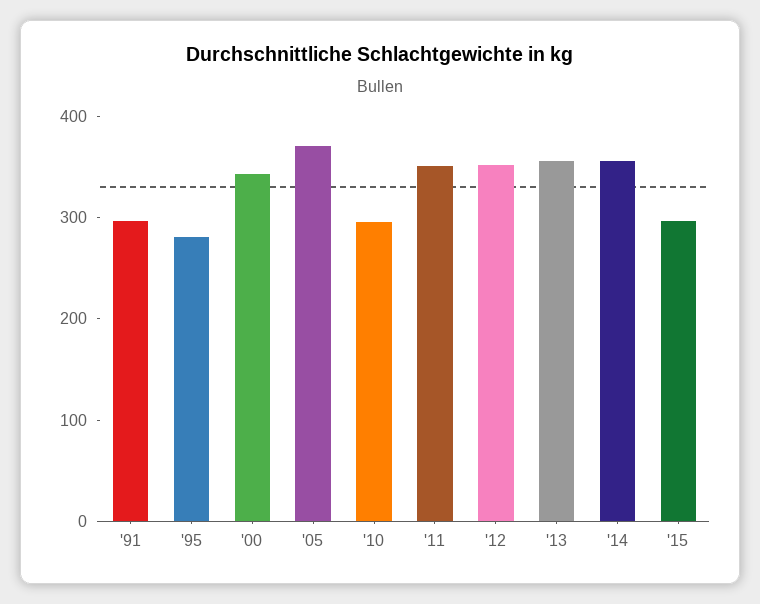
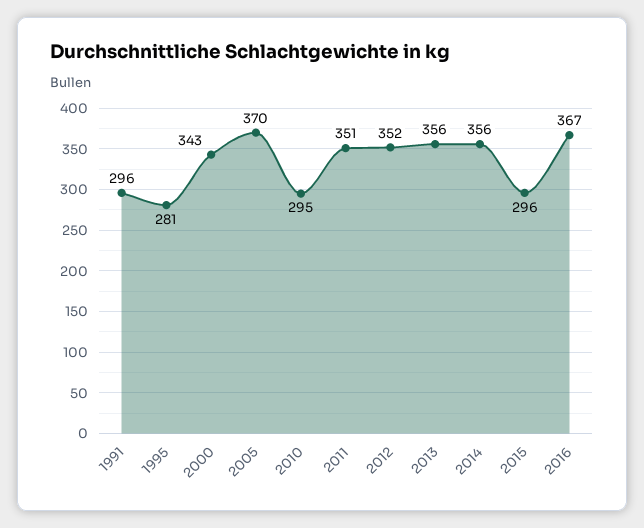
2016: none -> 367

